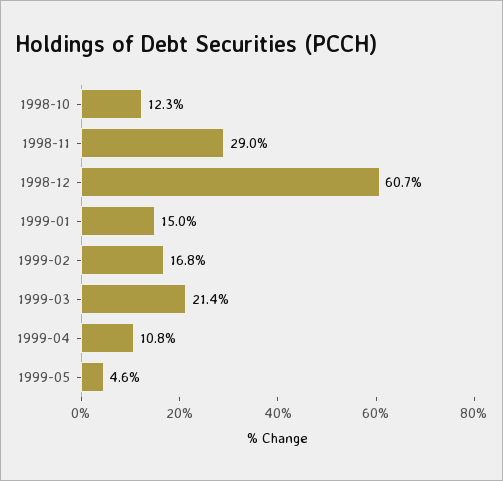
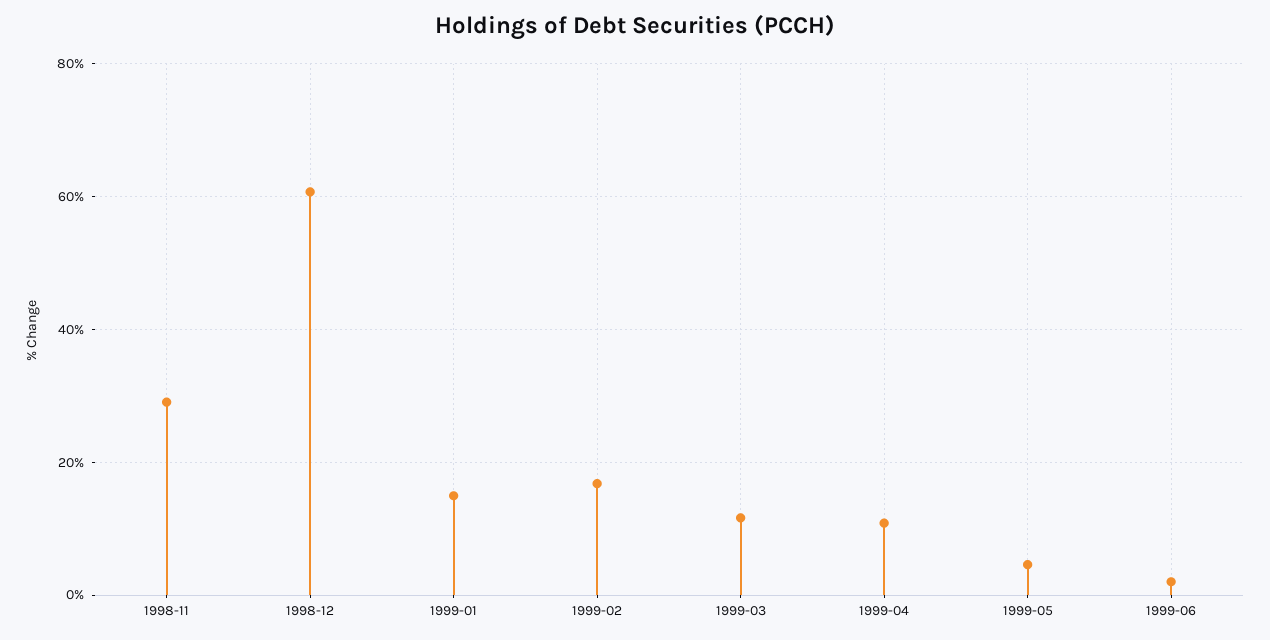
1998-10: 12.3 -> none
1999-03: 21.4 -> 12
1999-06: none -> 2

